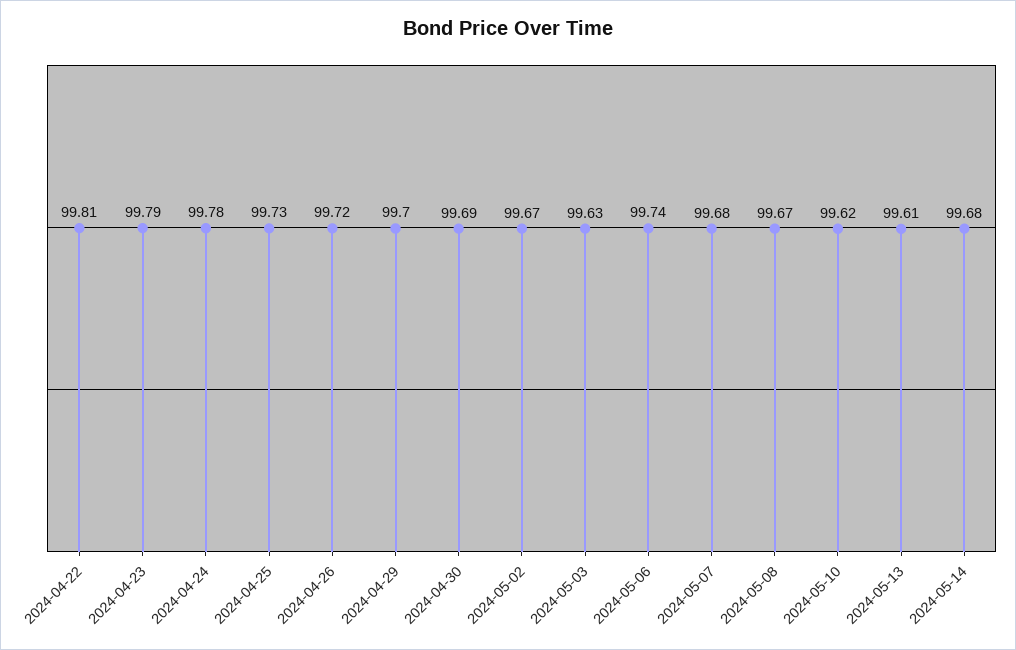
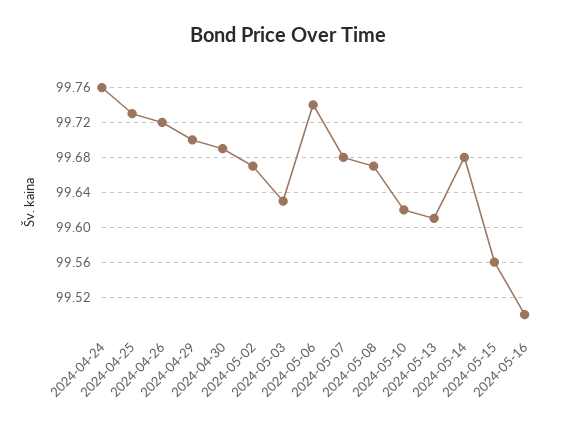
2024-04-22: 99.81 -> none
2024-04-23: 99.79 -> none
2024-04-24: 99.78 -> 99.76
2024-05-15: none -> 99.56
2024-05-16: none -> 99.5

